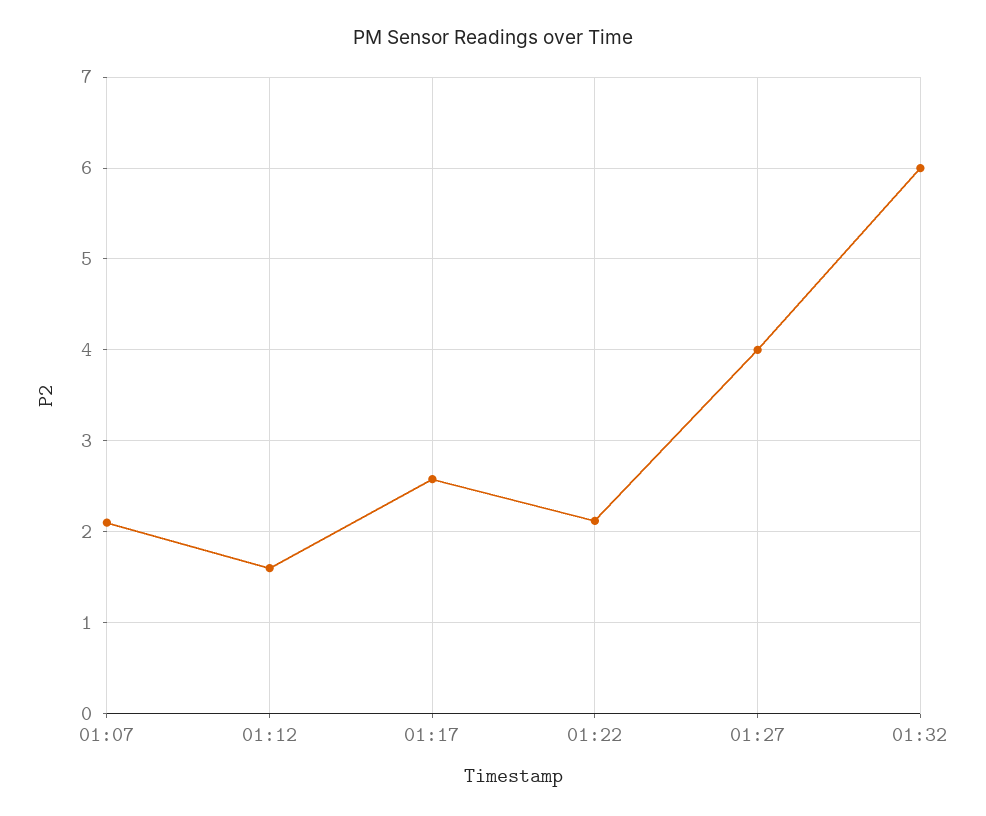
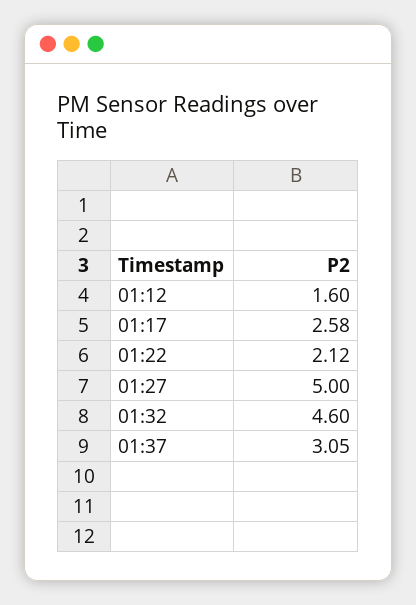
01:07: 2.1 -> none
01:27: 4 -> 5
01:32: 6 -> 4.6
01:37: none -> 3.05

